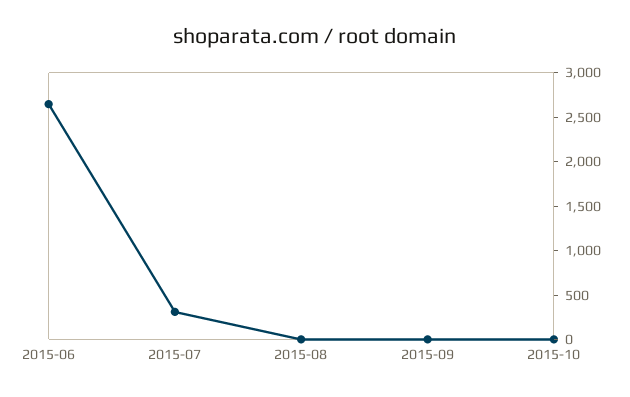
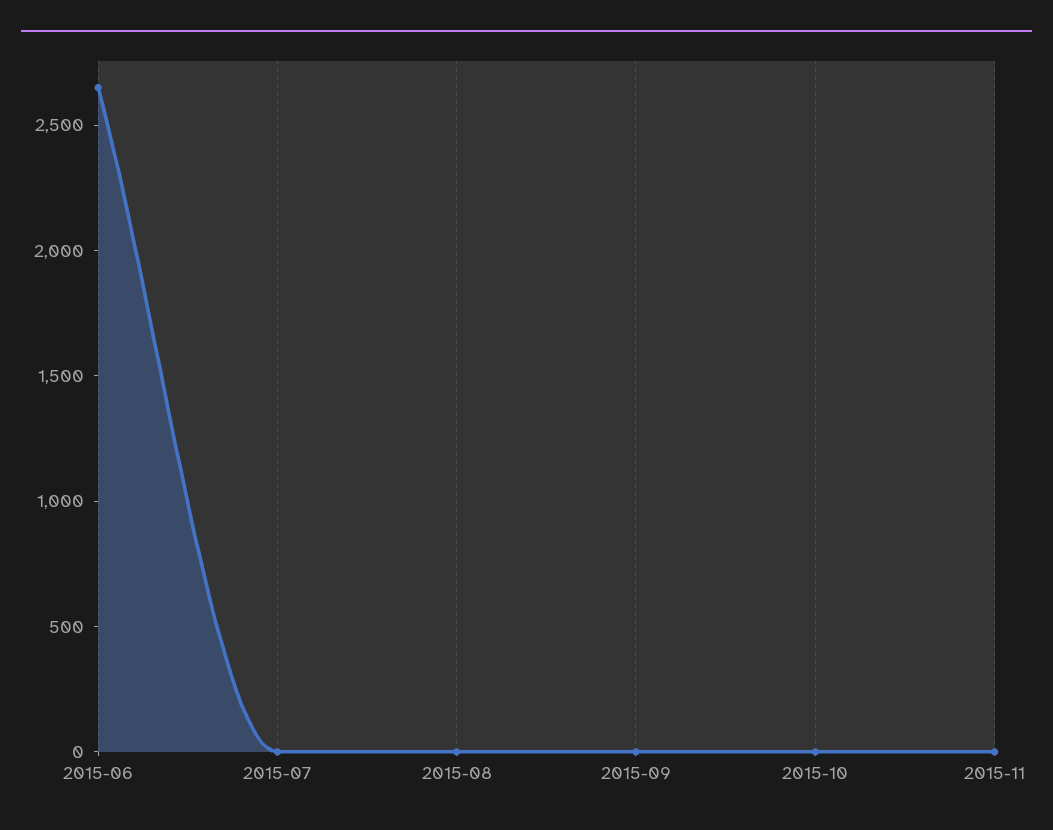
2015-07: 300 -> 0
2015-11: none -> 0

